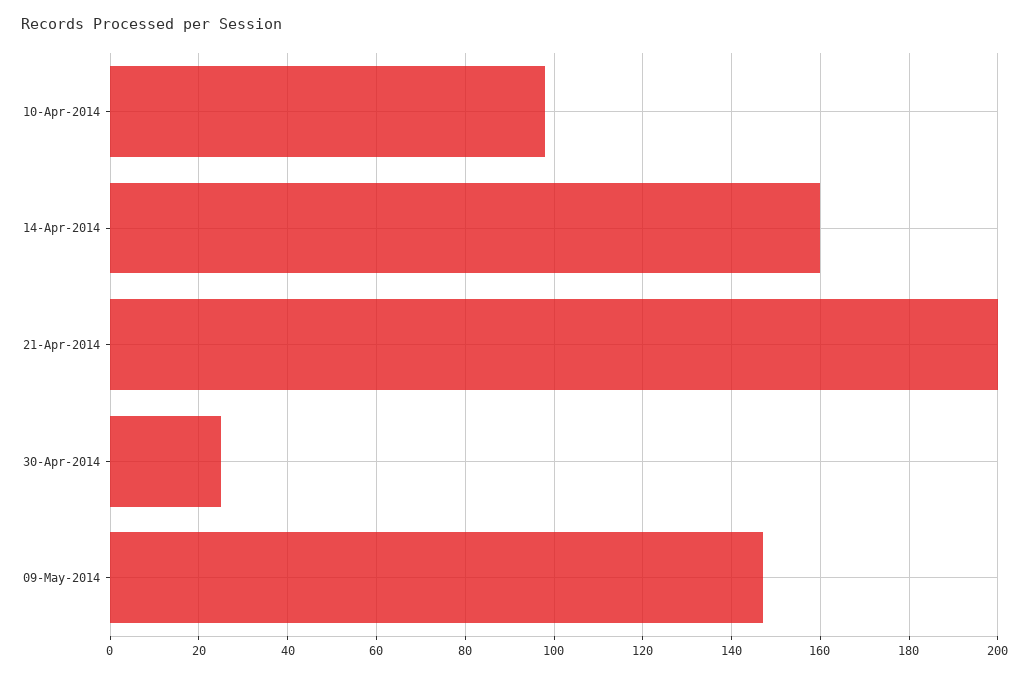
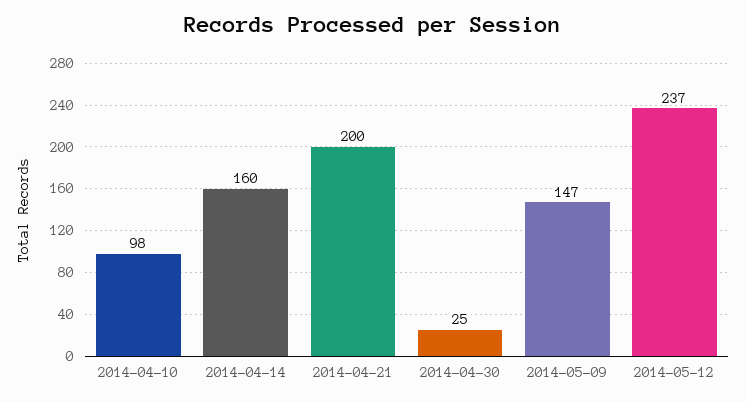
2014-05-12: none -> 237

